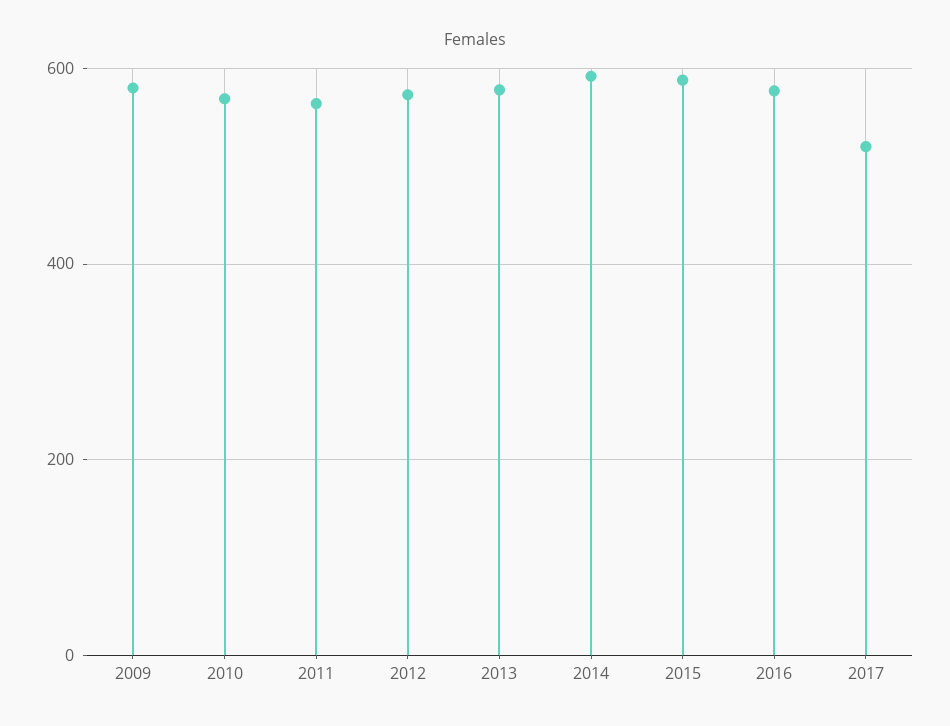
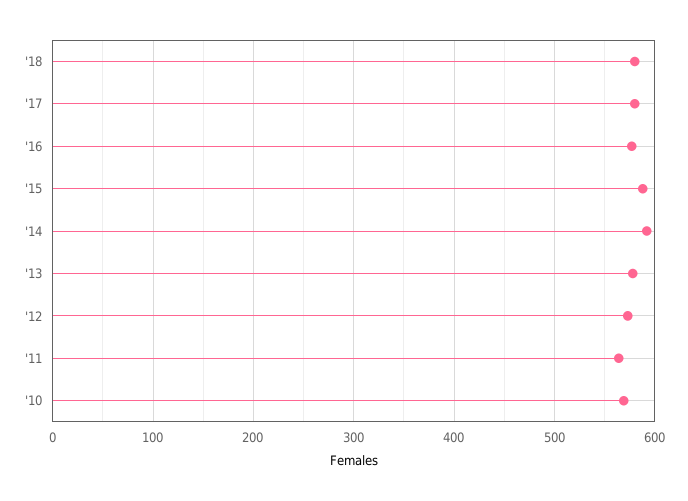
2009: 580 -> none
2017: 520 -> 580
'18: none -> 580

